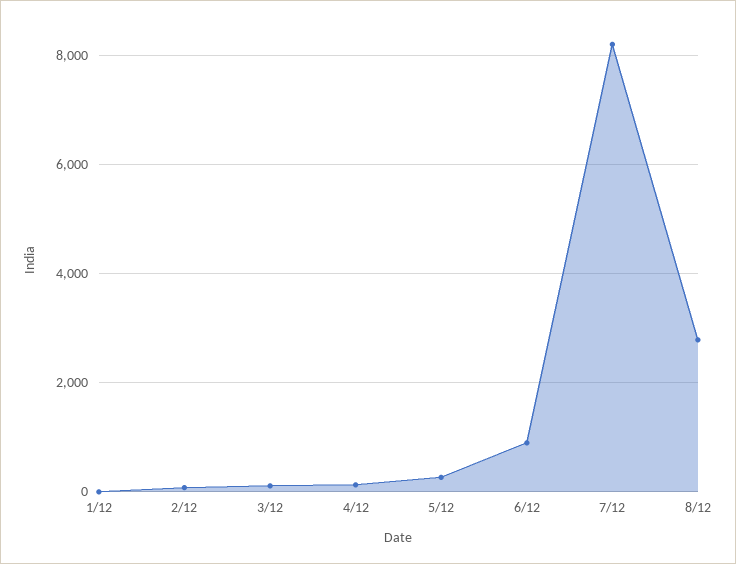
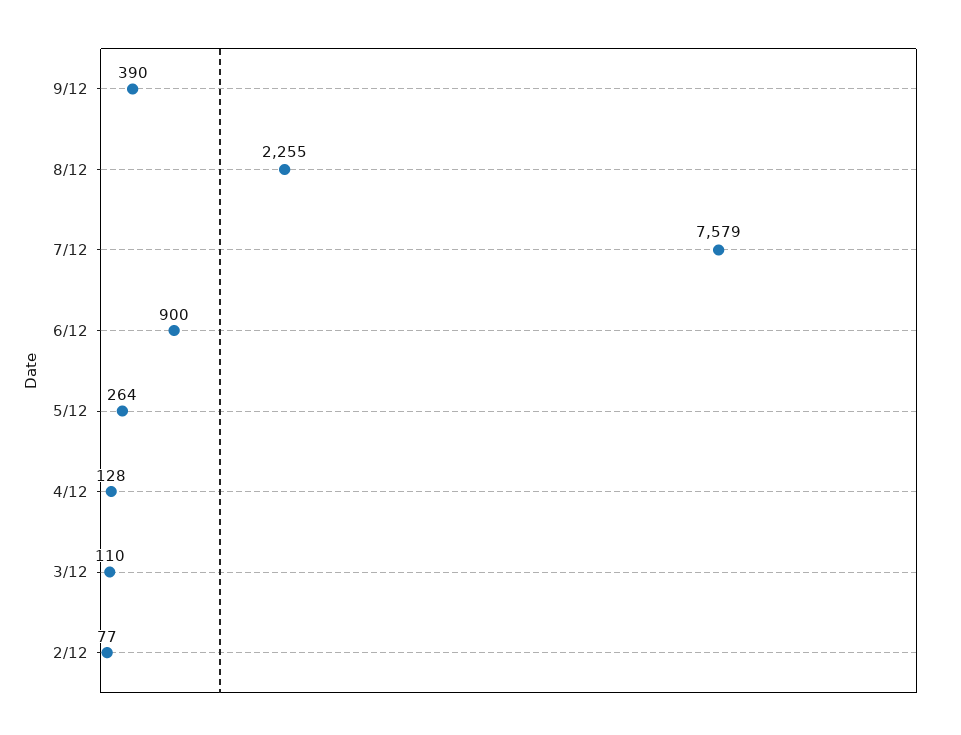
1/12: 0 -> none
7/12: 8200 -> 7579
8/12: 2800 -> 2255
9/12: none -> 390

